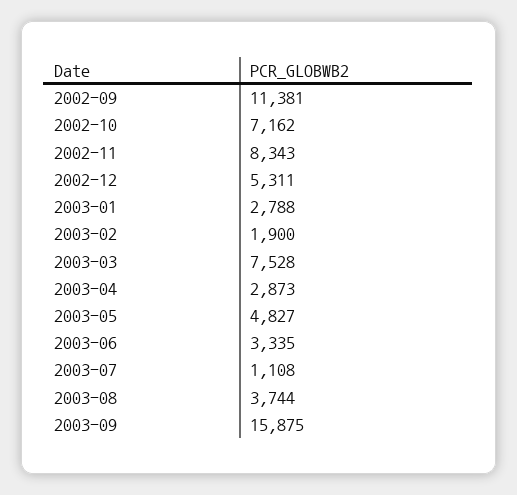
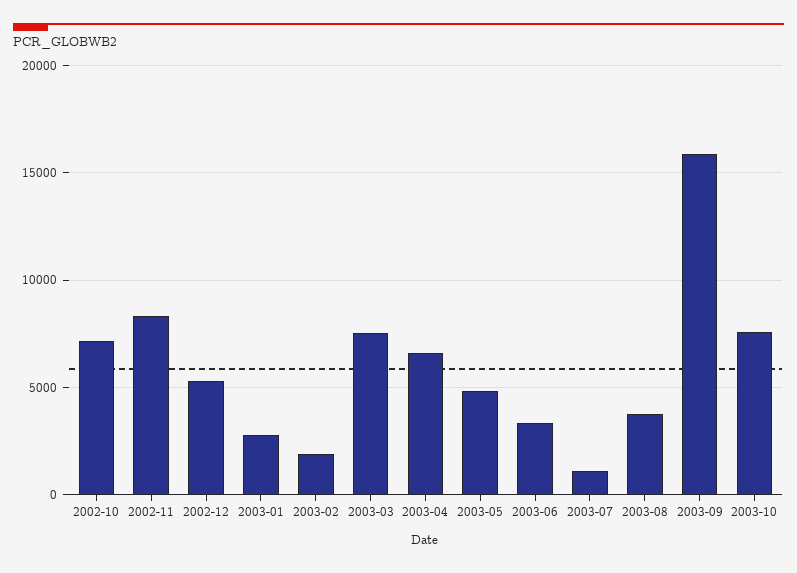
2002-09: 11381 -> none
2003-04: 2873 -> 6500
2003-10: none -> 7500

